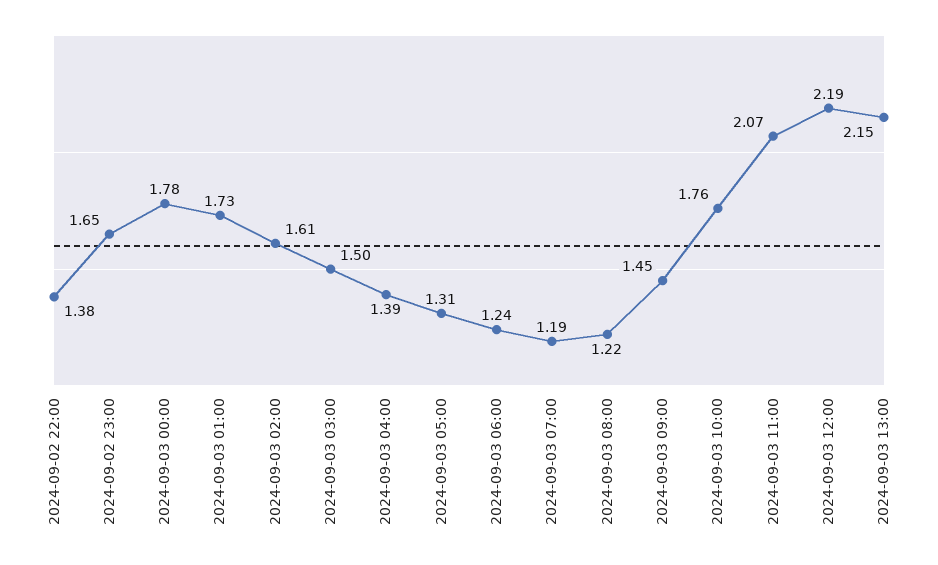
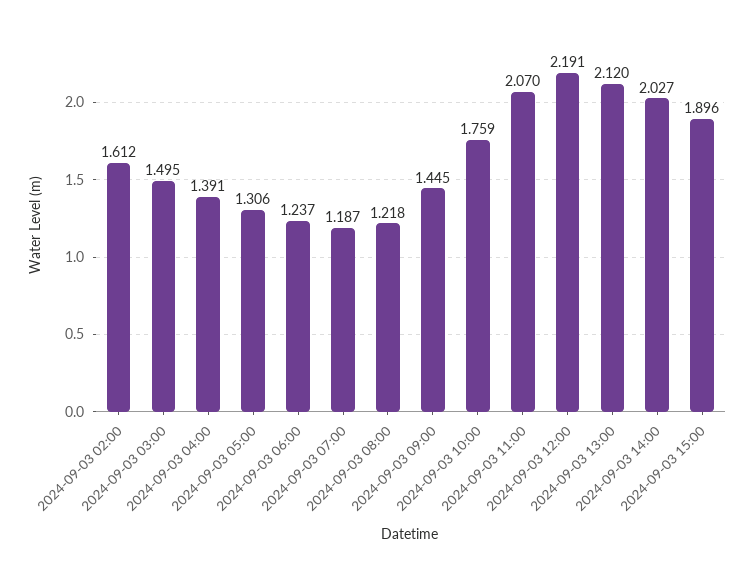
2024-09-02 22:00: 1.38 -> none
2024-09-02 23:00: 1.65 -> none
2024-09-03 00:00: 1.78 -> none
2024-09-03 01:00: 1.73 -> none
2024-09-03 13:00: 2.15 -> 2.12
2024-09-03 14:00: none -> 2.027
2024-09-03 15:00: none -> 1.896

